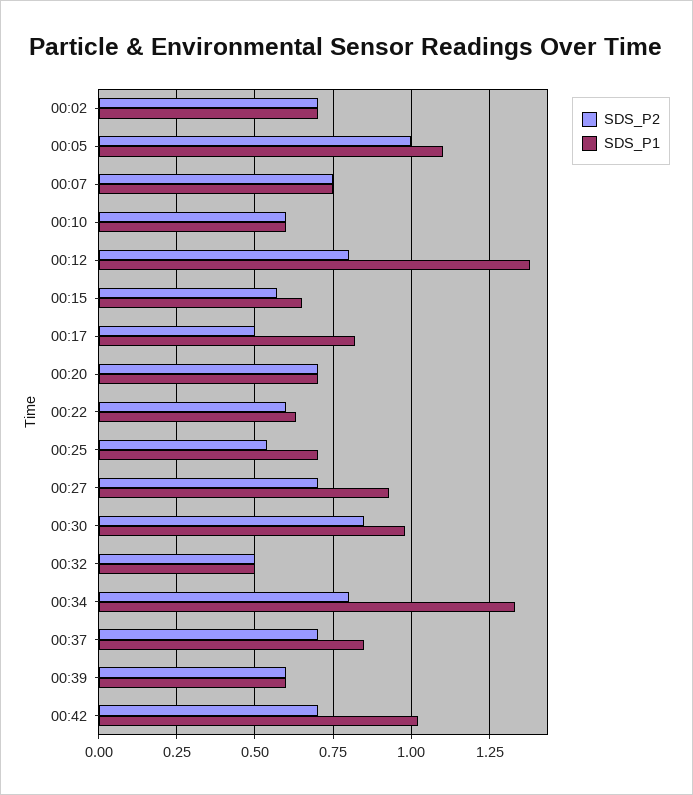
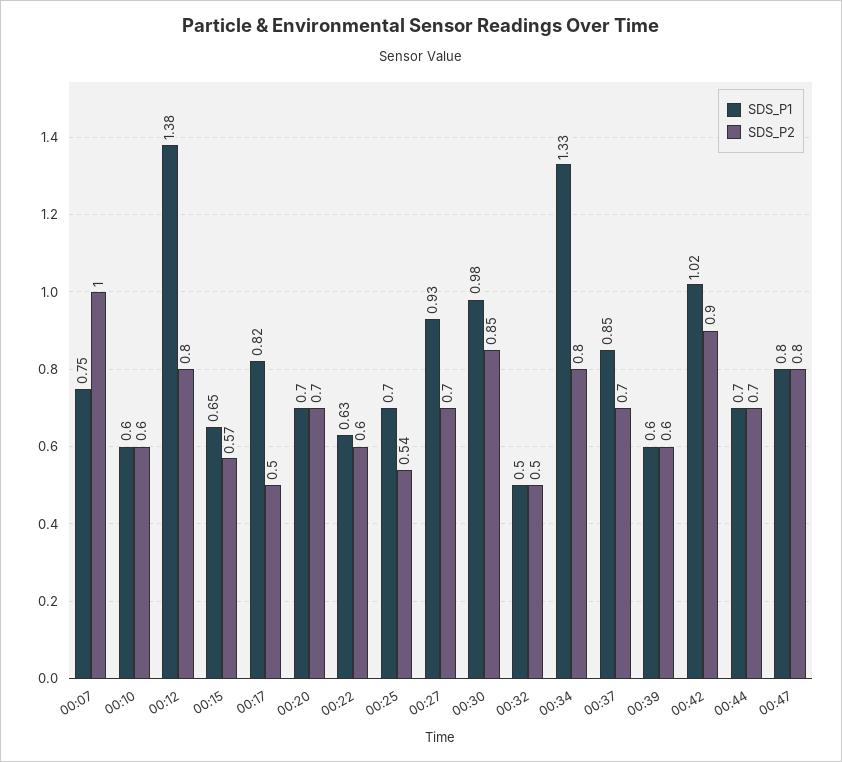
SDS_P2, 00:02: 0.7 -> none
SDS_P1, 00:02: 0.7 -> none
SDS_P2, 00:05: 1 -> none
SDS_P1, 00:05: 1.1 -> none
SDS_P2, 00:07: 0.75 -> 1
SDS_P2, 00:42: 0.7 -> 0.9
SDS_P1, 00:44: none -> 0.7
SDS_P2, 00:44: none -> 0.7
SDS_P1, 00:47: none -> 0.8
SDS_P2, 00:47: none -> 0.8

